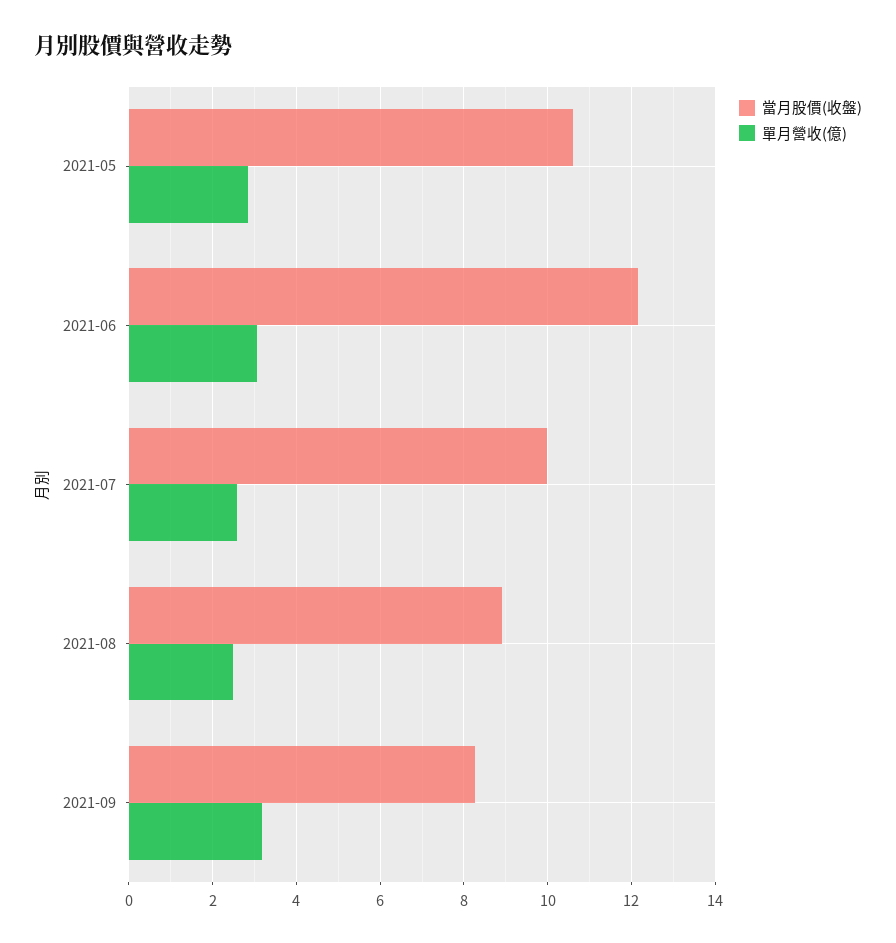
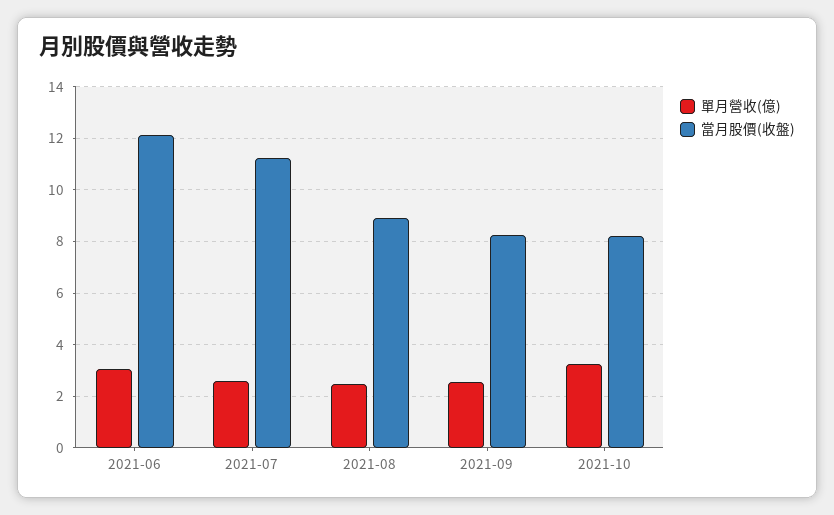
當月股價(收盤), 2021-05: 10.6 -> none
單月營收(億), 2021-05: 2.8 -> none
當月股價(收盤), 2021-07: 10 -> 11.25
單月營收(億), 2021-09: 3.2 -> 2.5
單月營收(億), 2021-10: none -> 3.25
當月股價(收盤), 2021-10: none -> 8.25

